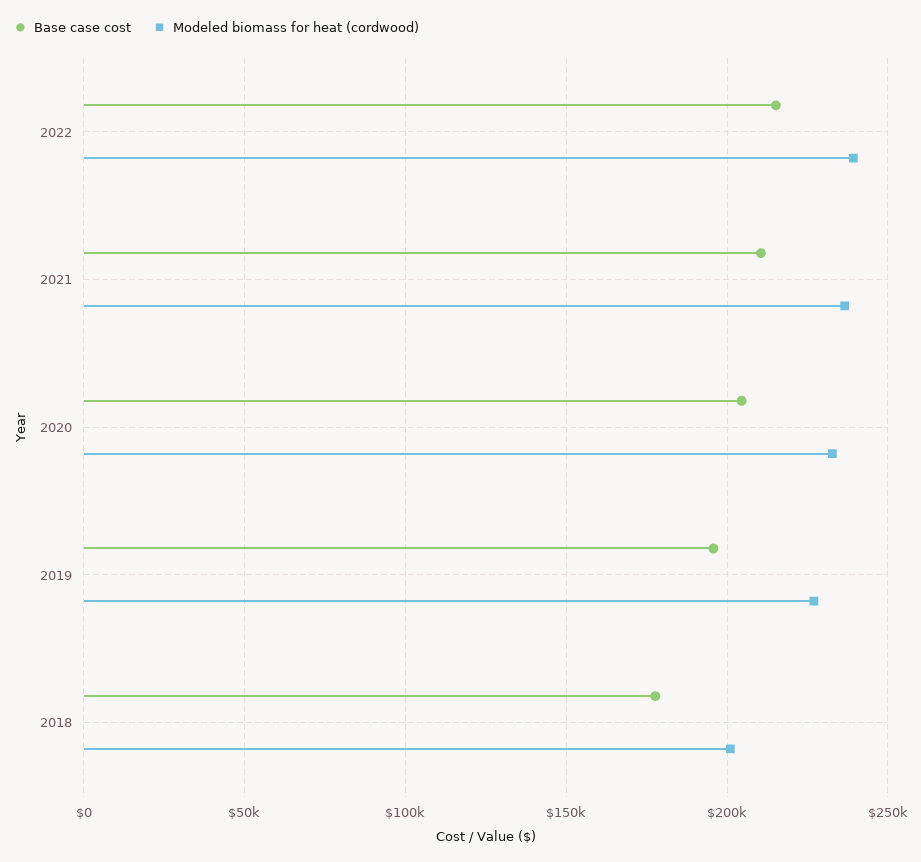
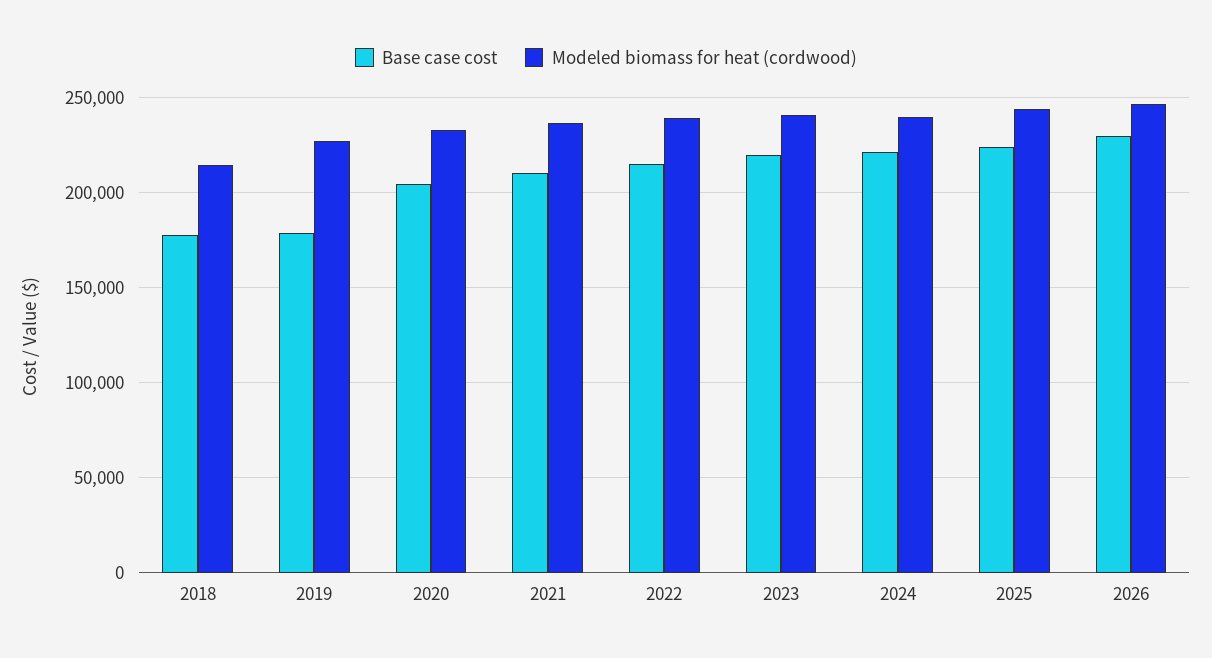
Base case cost, 2019: 195000 -> 180000
Modeled biomass for heat (cordwood), 2018: 200000 -> 215000
Base case cost, 2023: none -> 220000
Modeled biomass for heat (cordwood), 2023: none -> 240000
Base case cost, 2024: none -> 220000
Modeled biomass for heat (cordwood), 2024: none -> 240000
Base case cost, 2025: none -> 225000
Modeled biomass for heat (cordwood), 2025: none -> 245000
Base case cost, 2026: none -> 230000
Modeled biomass for heat (cordwood), 2026: none -> 245000

